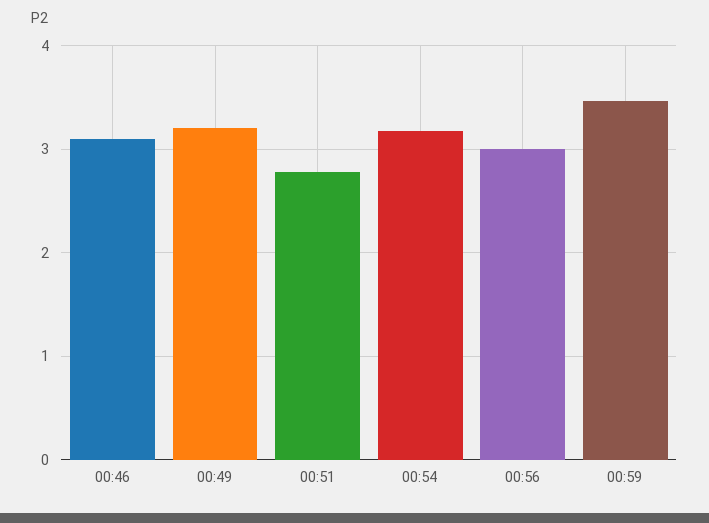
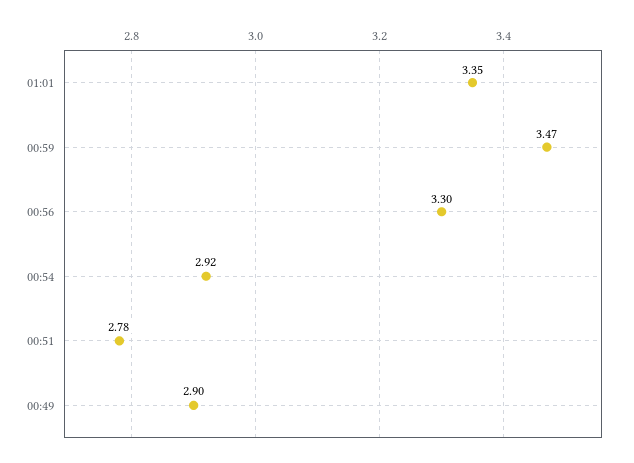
00:46: 3.1 -> none
00:49: 3.2 -> 2.9
00:54: 3.2 -> 2.92
00:56: 3 -> 3.3
01:01: none -> 3.35

